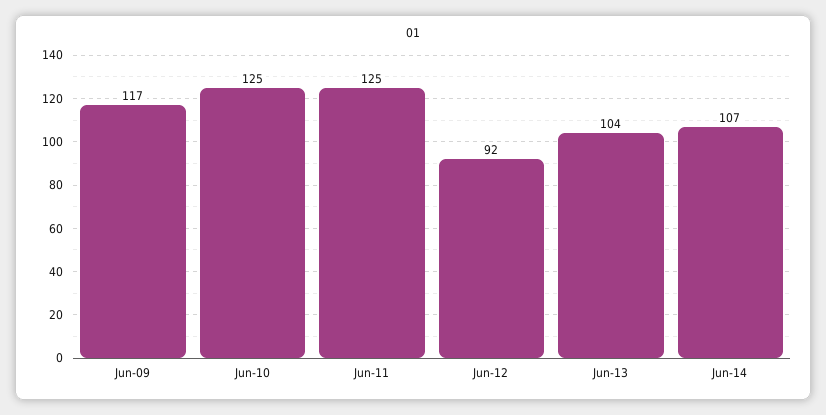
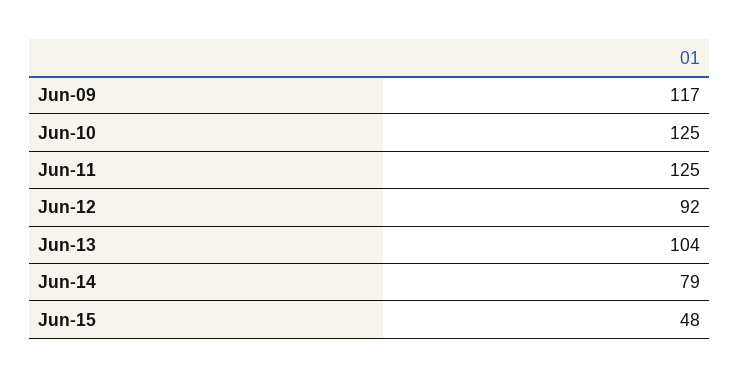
Jun-14: 107 -> 79
Jun-15: none -> 48

